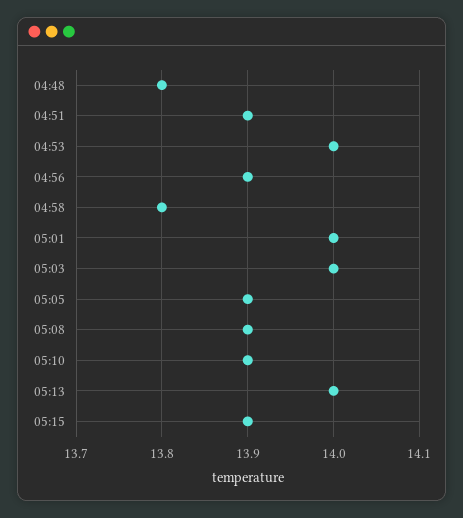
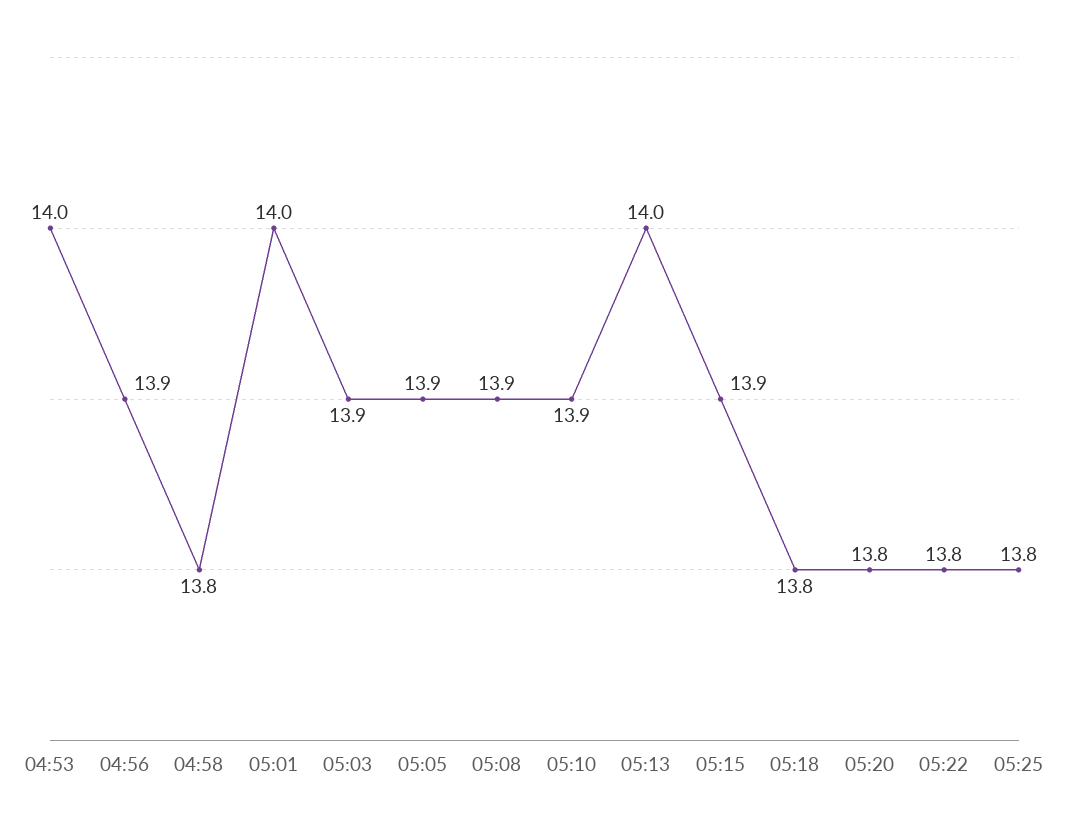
04:48: 13.8 -> none
04:51: 13.9 -> none
05:03: 14 -> 13.9
05:18: none -> 13.8
05:20: none -> 13.8
05:22: none -> 13.8
05:25: none -> 13.8

